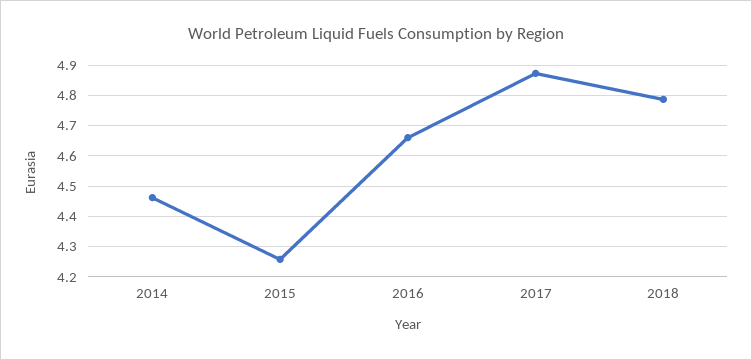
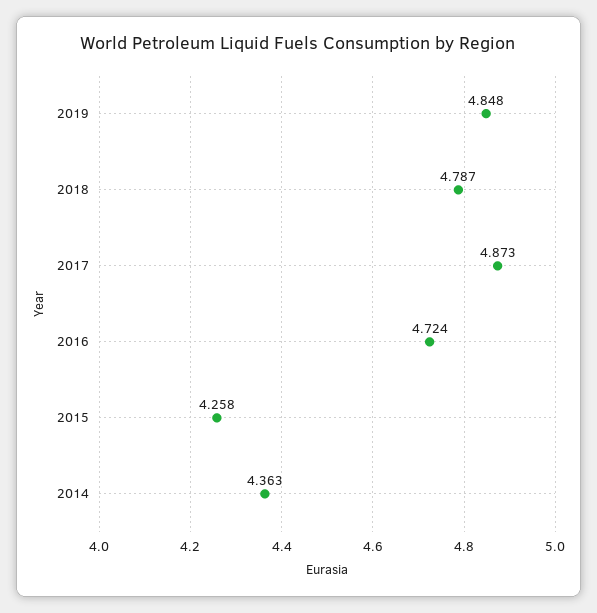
2014: 4.46 -> 4.363
2016: 4.66 -> 4.724
2019: none -> 4.848

